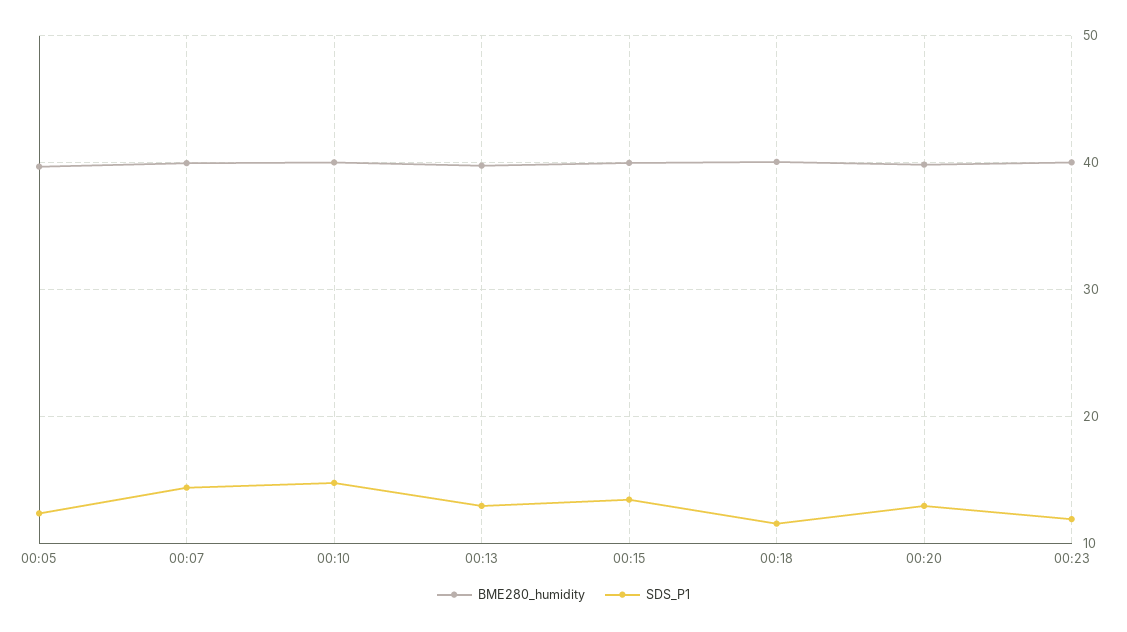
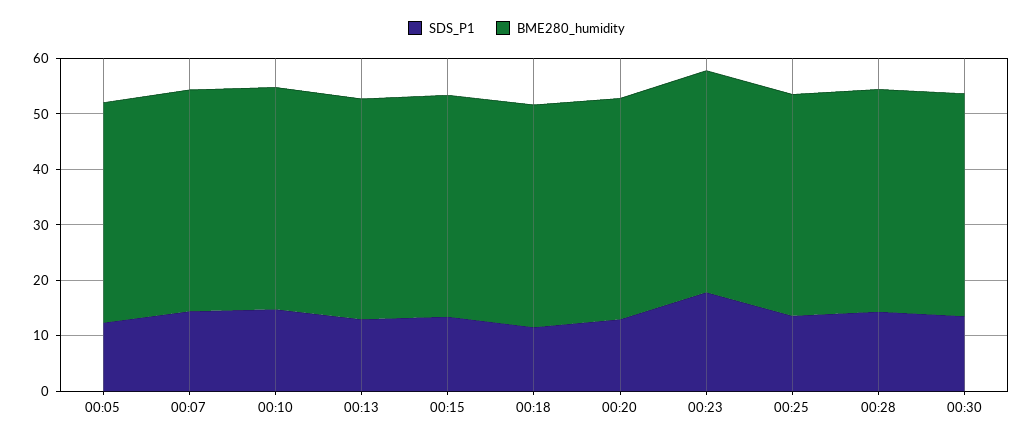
SDS_P1, 00:23: 12 -> 18
SDS_P1, 00:25: none -> 14
BME280_humidity, 00:25: none -> 40
SDS_P1, 00:28: none -> 14
BME280_humidity, 00:28: none -> 40
SDS_P1, 00:30: none -> 14
BME280_humidity, 00:30: none -> 40

